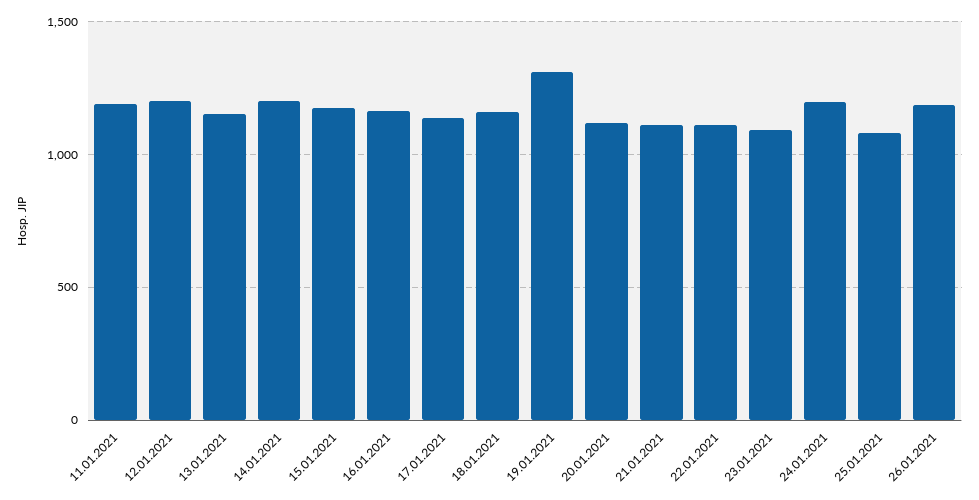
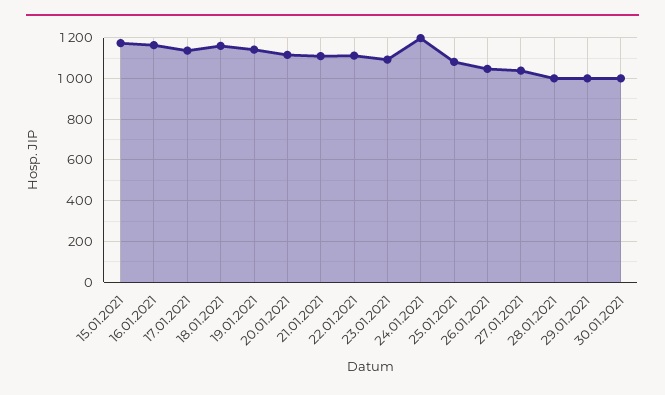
11.01.2021: 1200 -> none
12.01.2021: 1200 -> none
13.01.2021: 1150 -> none
14.01.2021: 1200 -> none
19.01.2021: 1300 -> 1150
26.01.2021: 1200 -> 1050
27.01.2021: none -> 1050
28.01.2021: none -> 1000
29.01.2021: none -> 1000
30.01.2021: none -> 1000

